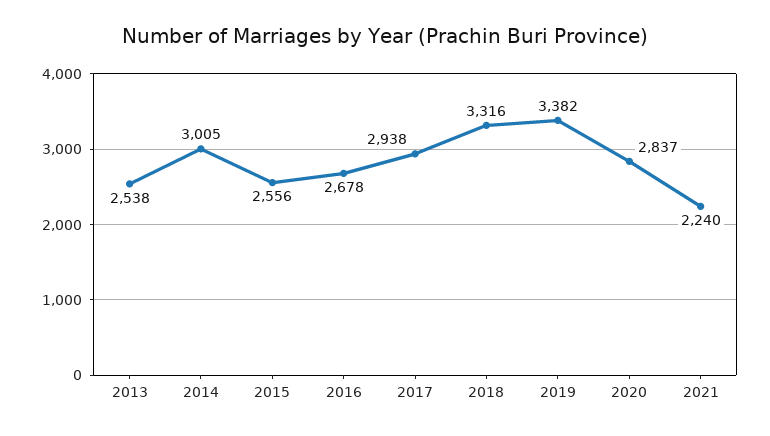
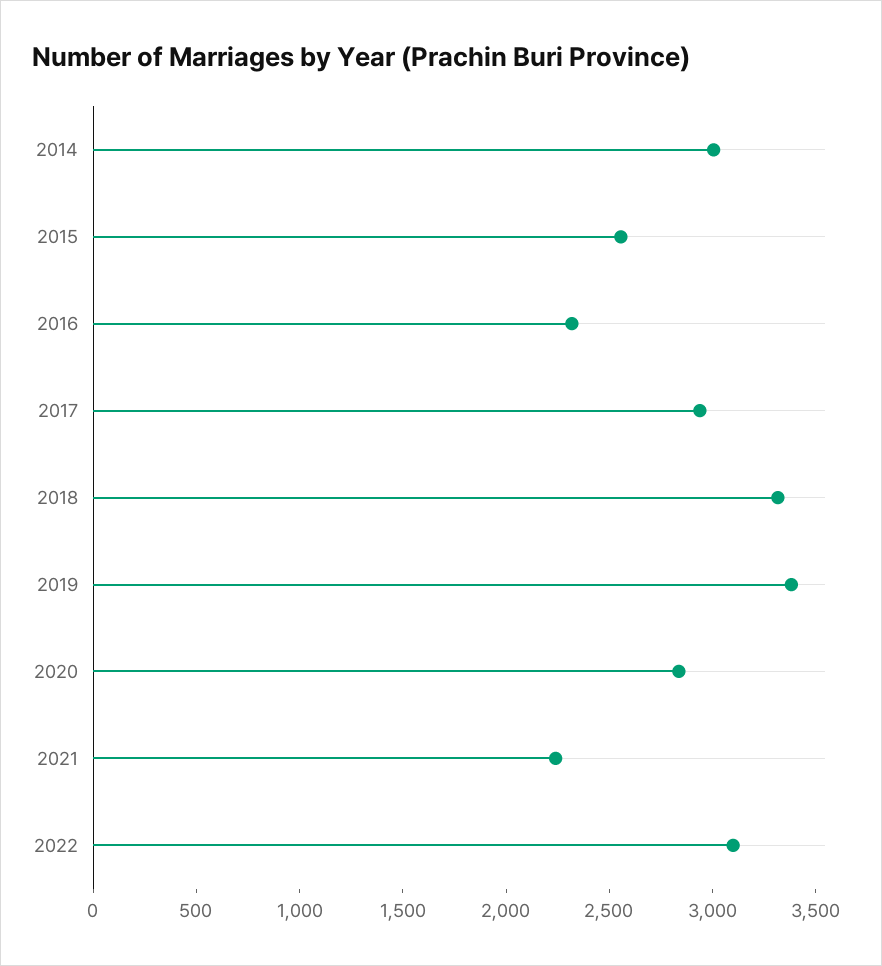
2013: 2538 -> none
2016: 2678 -> 2300
2022: none -> 3100

